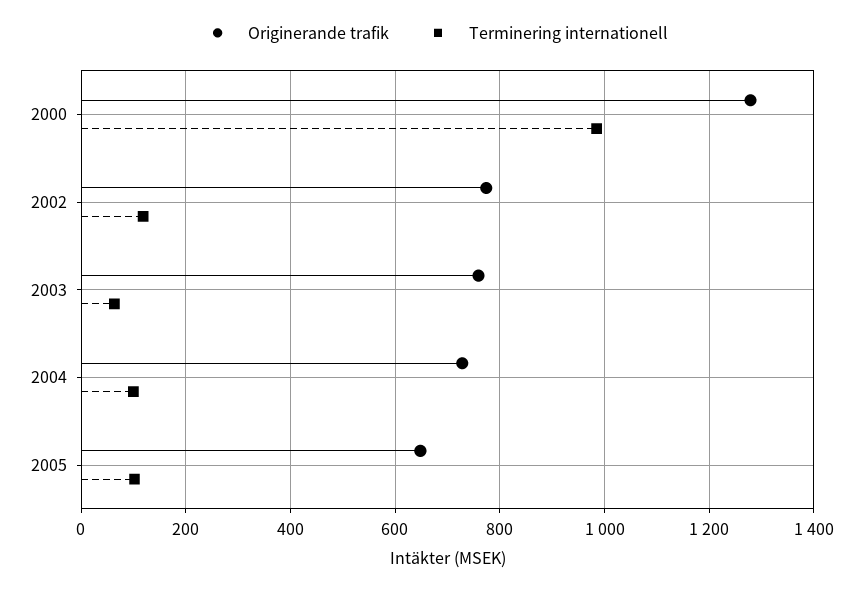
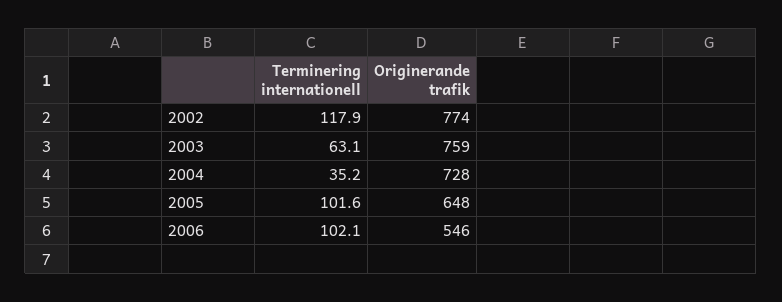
Originerande trafik, 2000: 1280 -> none
Terminering internationell, 2000: 980 -> none
Terminering internationell, 2004: 100 -> 35.2
Terminering internationell, 2006: none -> 102.1
Originerande trafik, 2006: none -> 546

